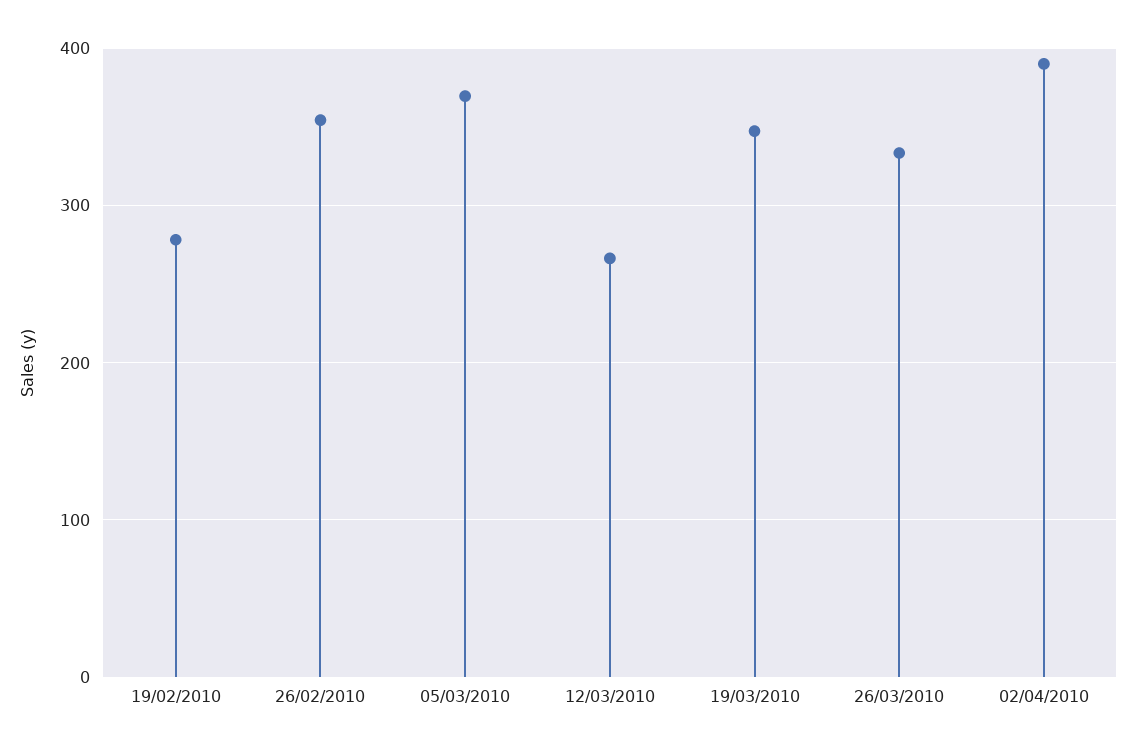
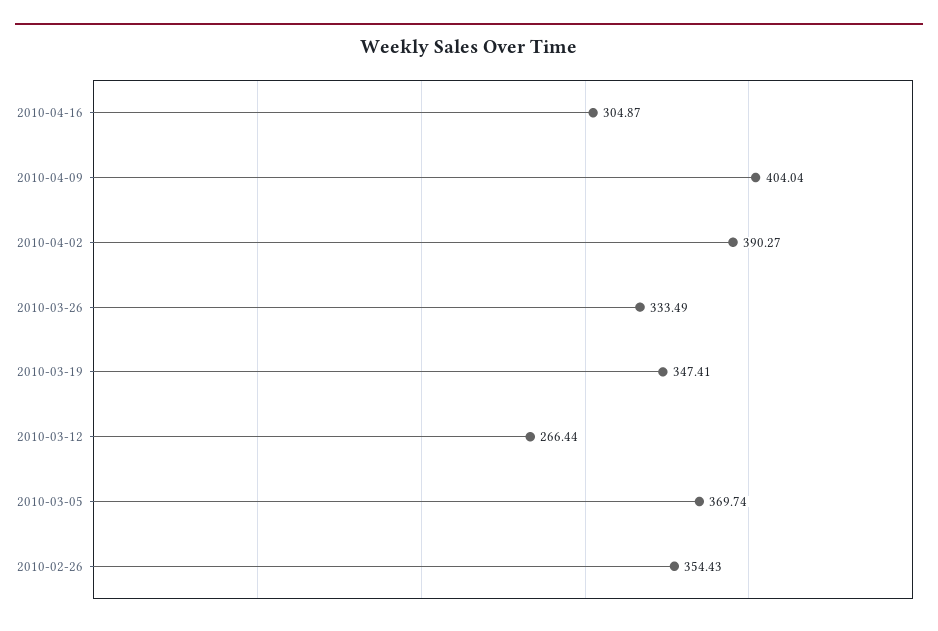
19/02/2010: 280 -> none
2010-04-16: none -> 304.87
2010-04-09: none -> 404.04

